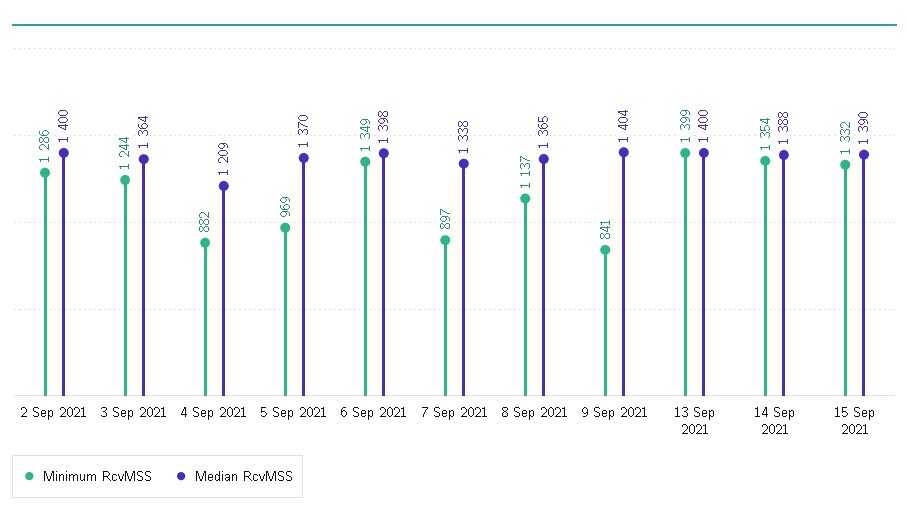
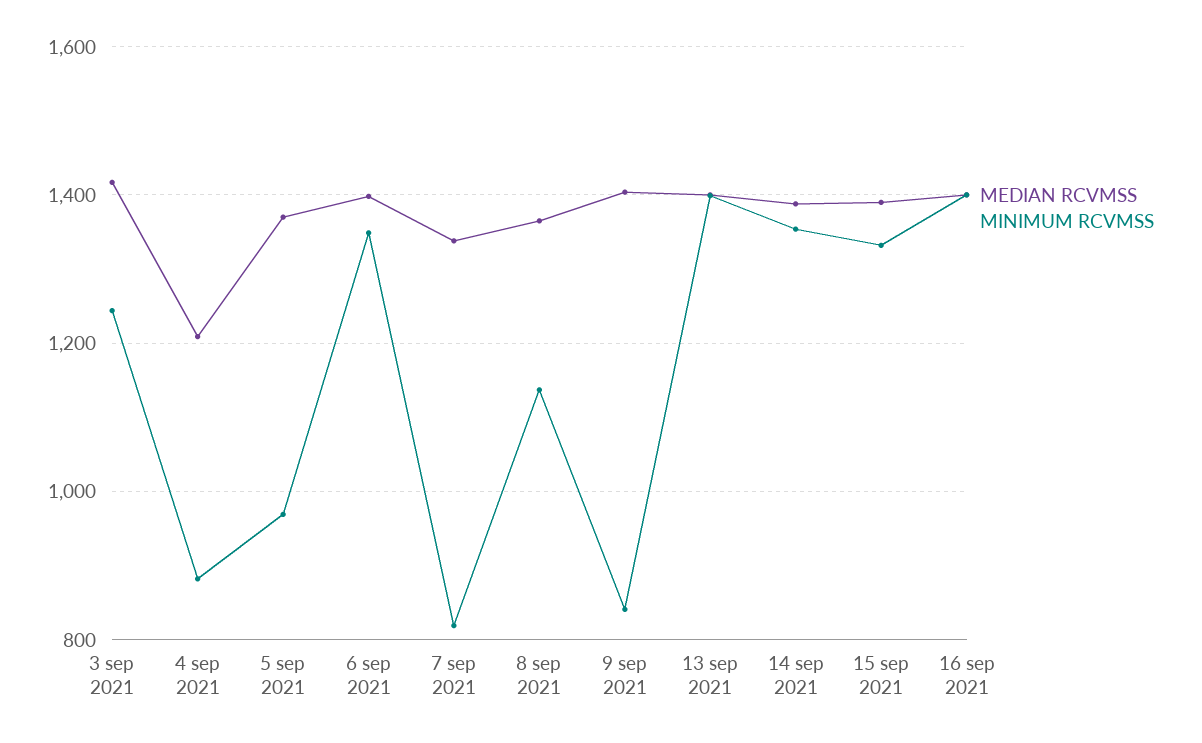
Minimum RcvMSS, 2 Sep 2021: 1286 -> none
Median RcvMSS, 2 Sep 2021: 1400 -> none
Median RcvMSS, 3 Sep 2021: 1364 -> 1420
Minimum RcvMSS, 7 Sep 2021: 897 -> 820
Median RcvMSS, 16 sep 2021: none -> 1400
Minimum RcvMSS, 16 sep 2021: none -> 1400

